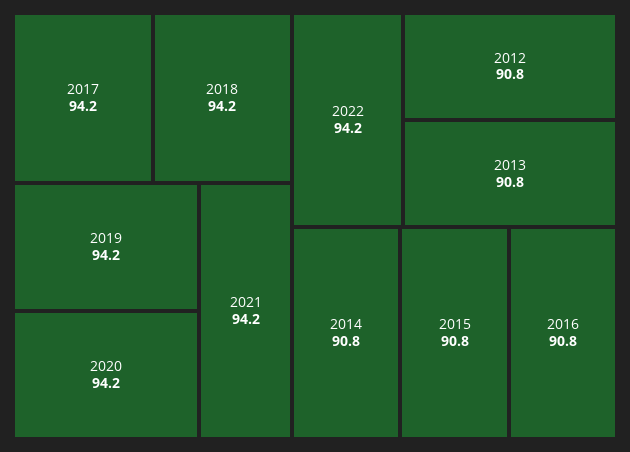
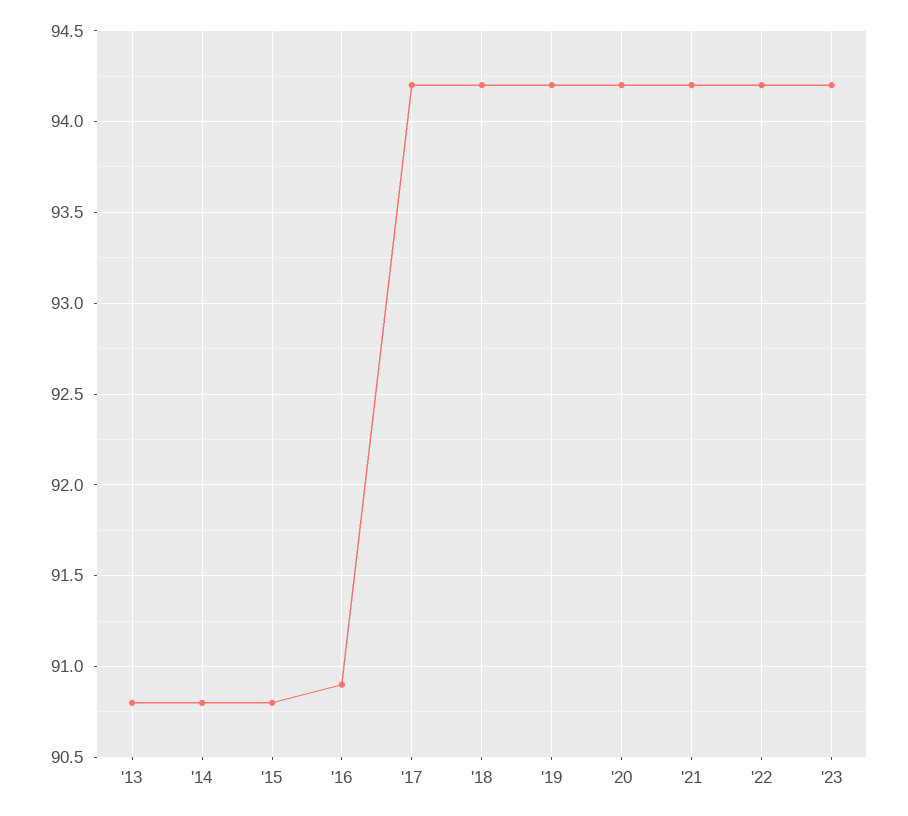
2012: 90.8 -> none
2016: 90.8 -> 90.9
'23: none -> 94.2

